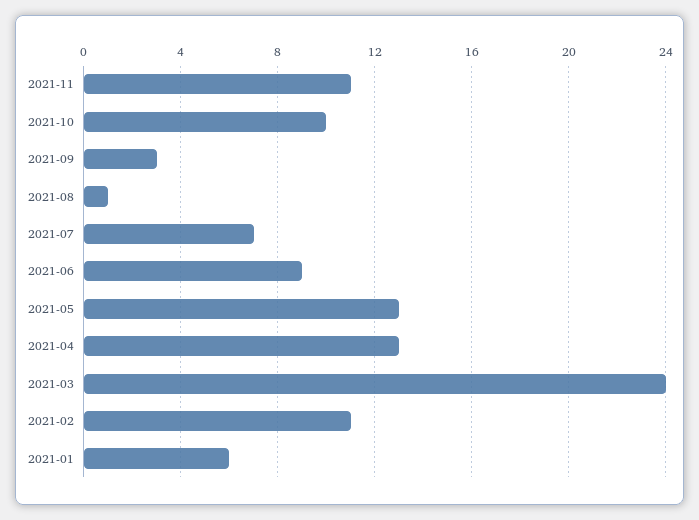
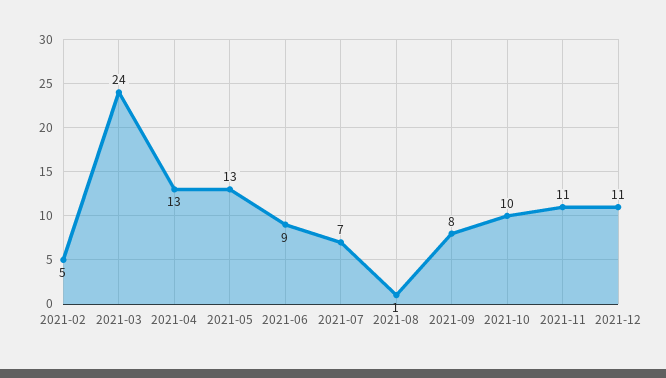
2021-09: 3 -> 8
2021-02: 11 -> 5
2021-01: 6 -> none
2021-12: none -> 11

